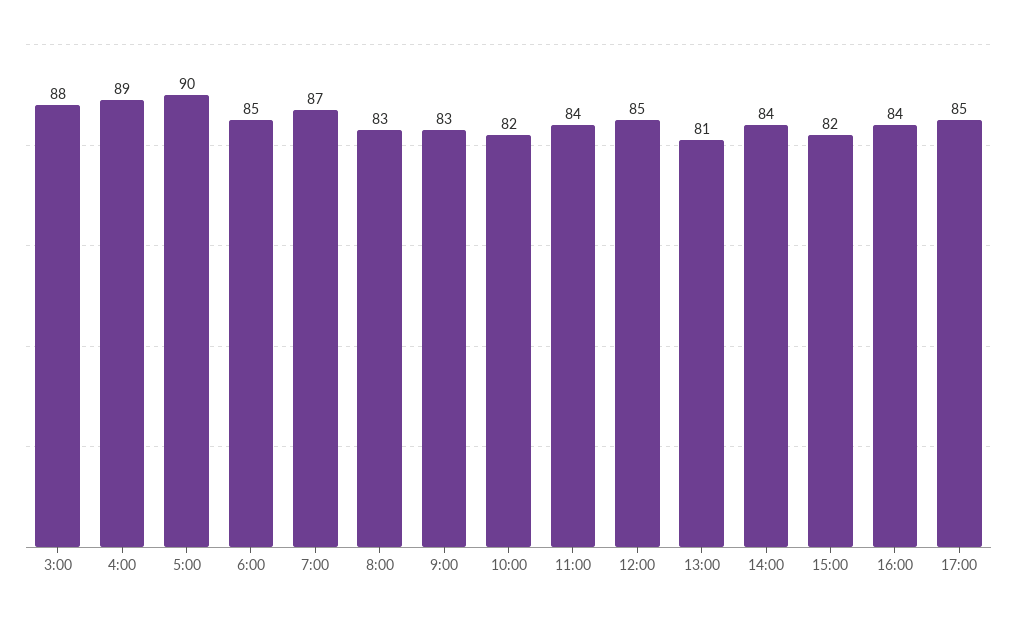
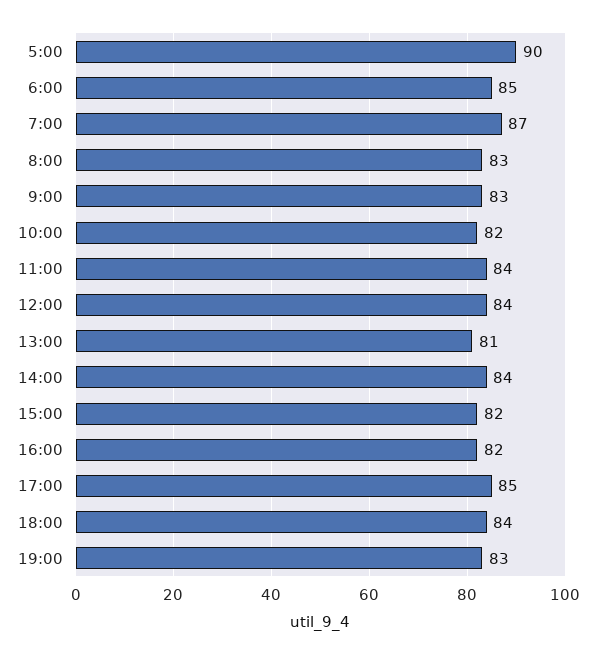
3:00: 88 -> none
4:00: 89 -> none
12:00: 85 -> 84
16:00: 84 -> 82
18:00: none -> 84
19:00: none -> 83

